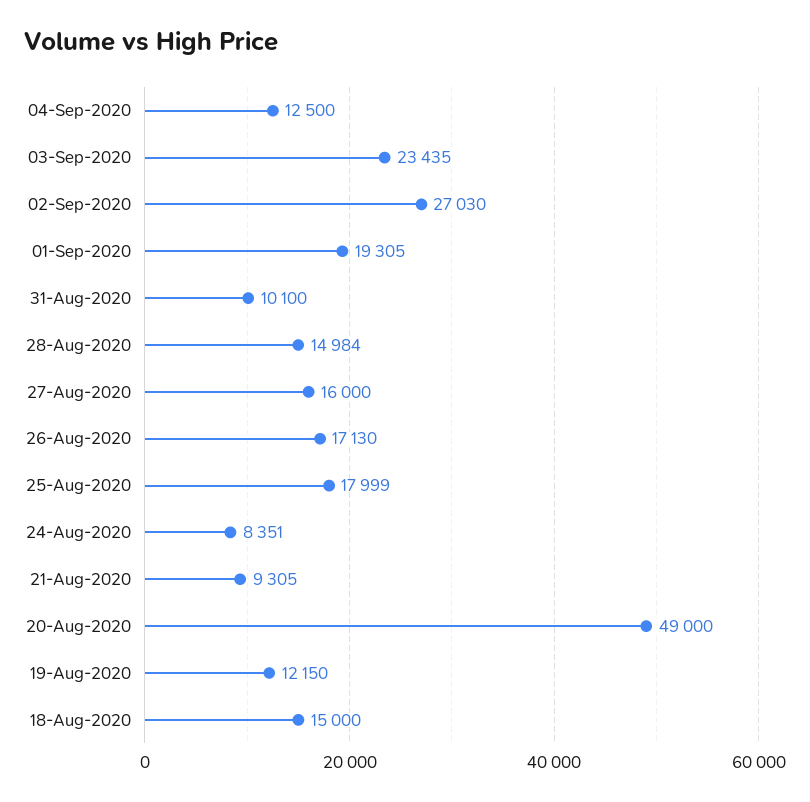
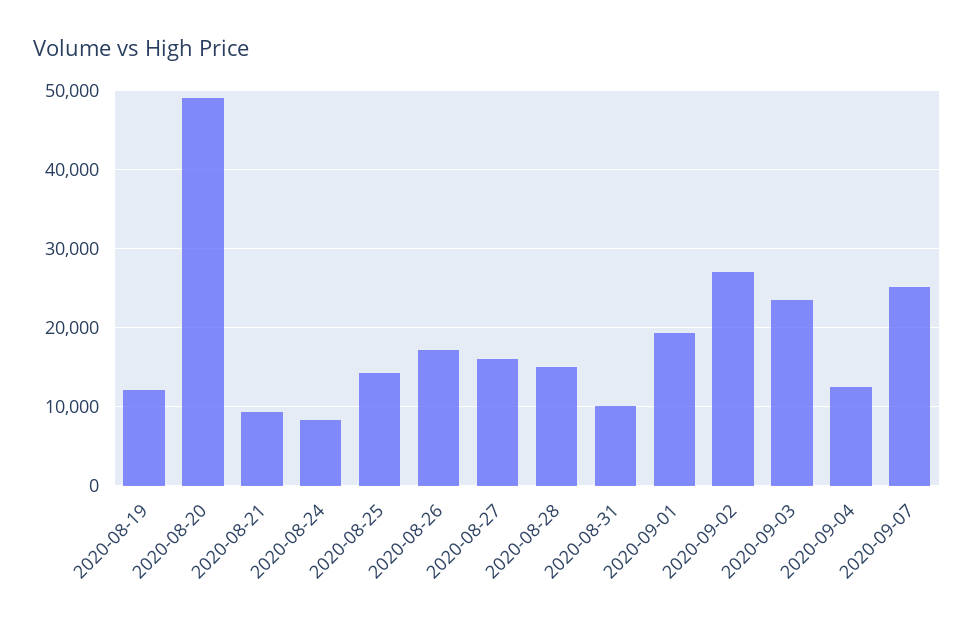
25-Aug-2020: 17999 -> 14000
18-Aug-2020: 15000 -> none
2020-09-07: none -> 25000

